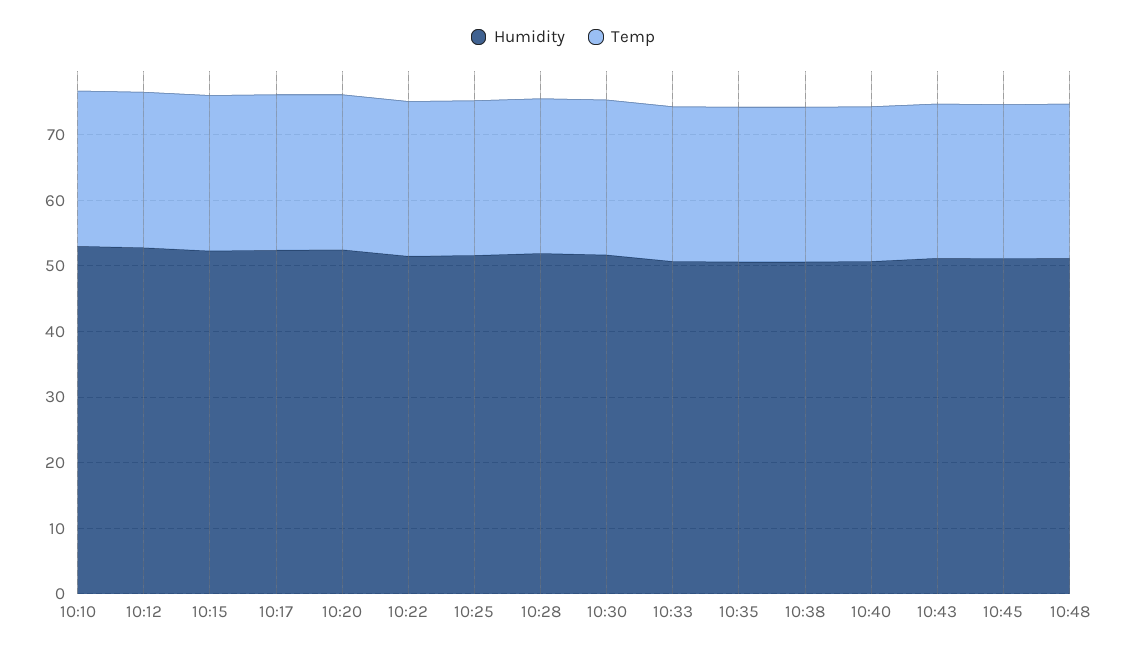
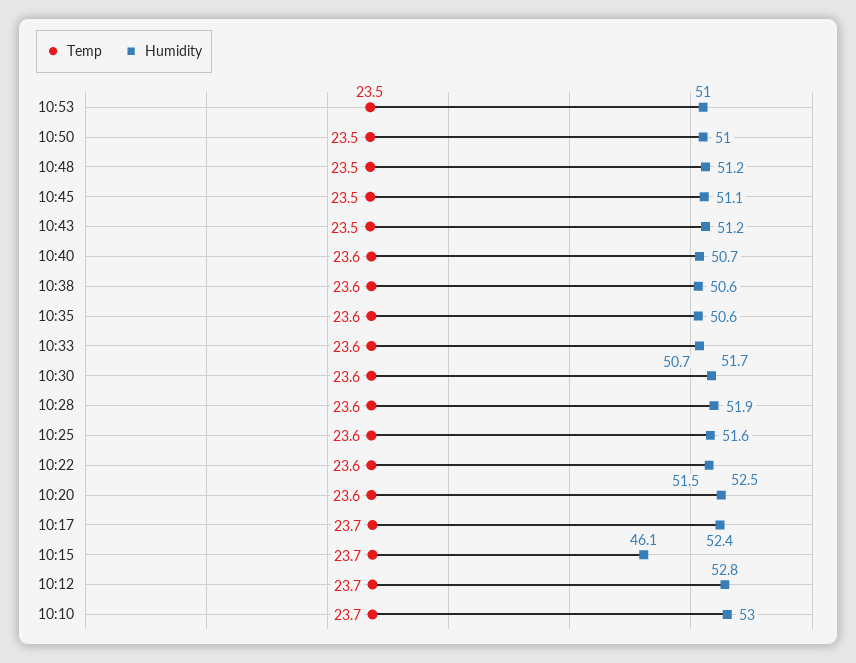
Humidity, 10:15: 52 -> 46.1
Temp, 10:53: none -> 23.5
Humidity, 10:53: none -> 51
Temp, 10:50: none -> 23.5
Humidity, 10:50: none -> 51

